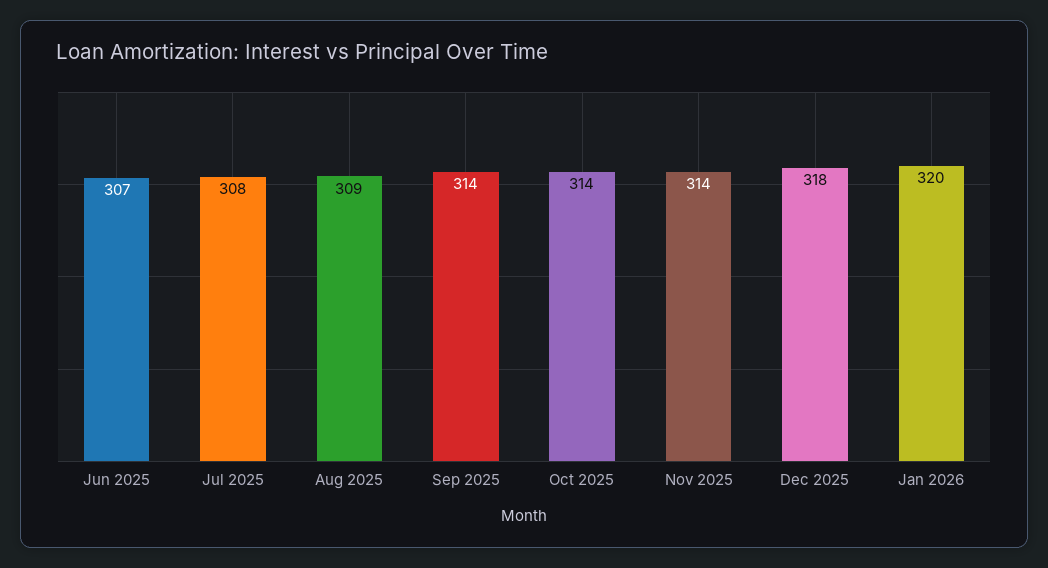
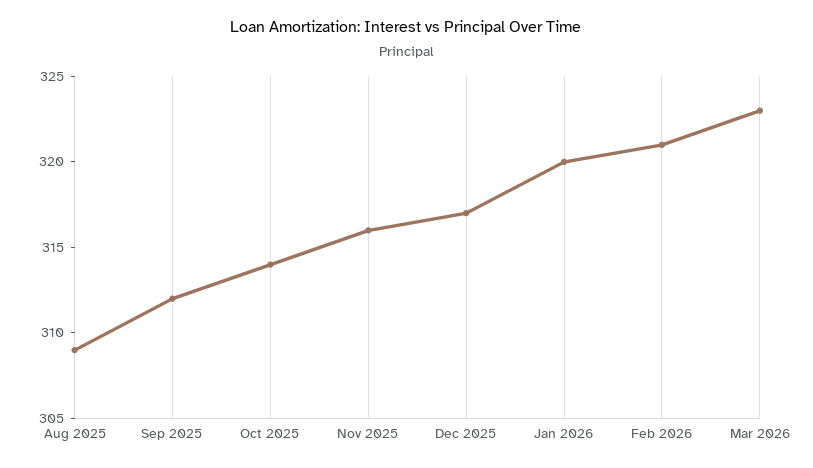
Jun 2025: 307 -> none
Jul 2025: 308 -> none
Sep 2025: 314 -> 312
Nov 2025: 314 -> 316
Dec 2025: 318 -> 317
Feb 2026: none -> 321
Mar 2026: none -> 323

